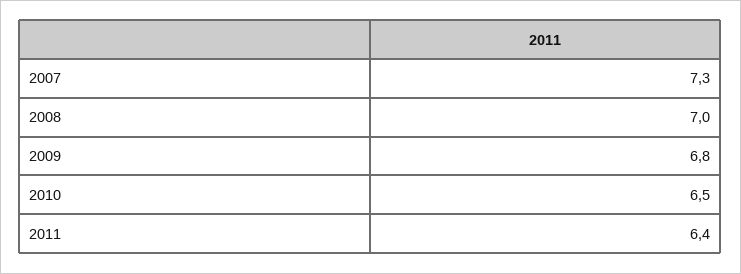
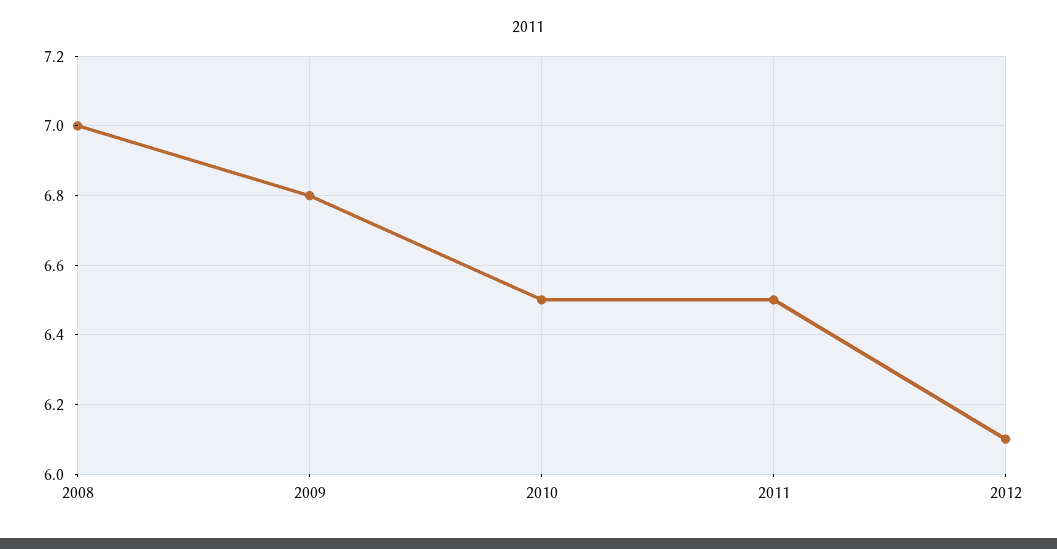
2007: 7.3 -> none
2011: 6.4 -> 6.5
2012: none -> 6.1

